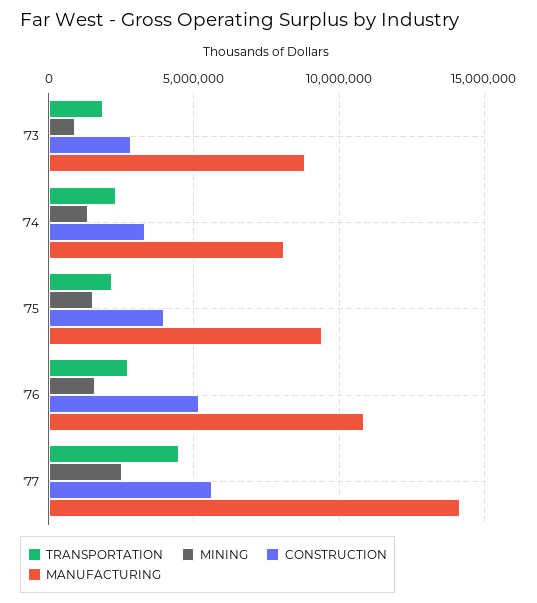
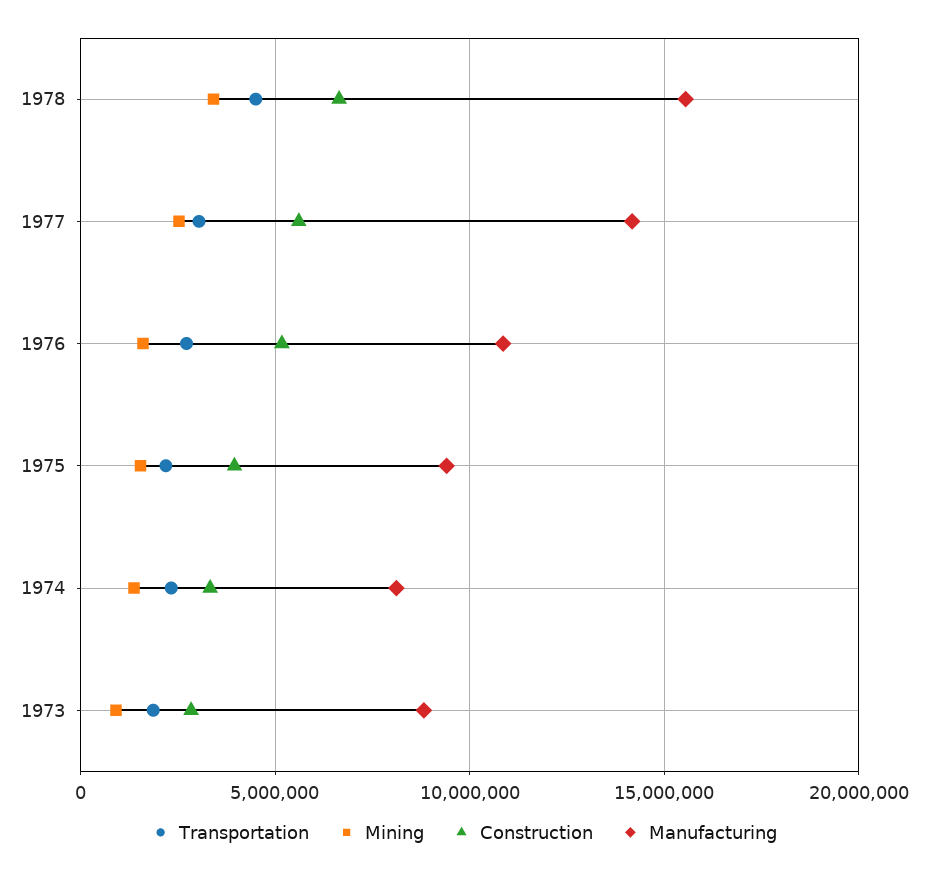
TRANSPORTATION, '77: 4500000 -> 3000000
TRANSPORTATION, 1978: none -> 4500000
MINING, 1978: none -> 3500000
CONSTRUCTION, 1978: none -> 6500000
MANUFACTURING, 1978: none -> 15500000

